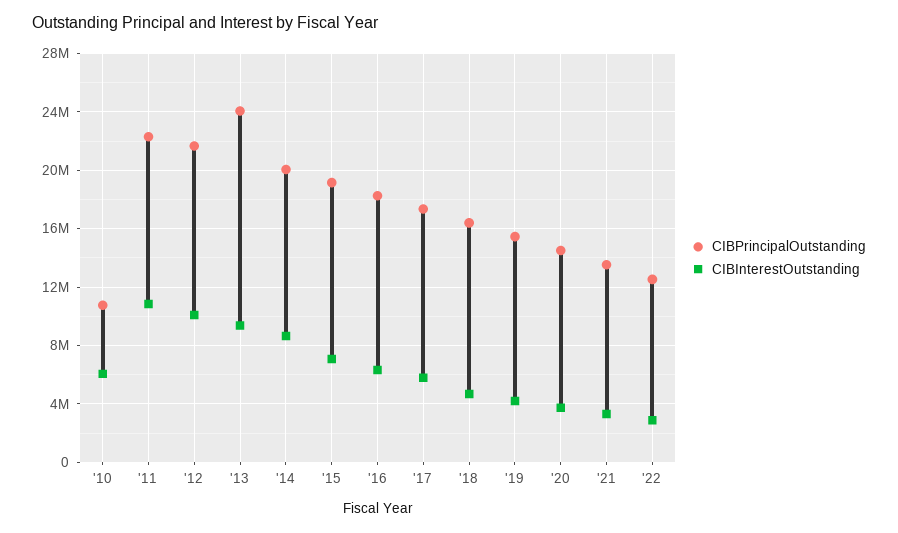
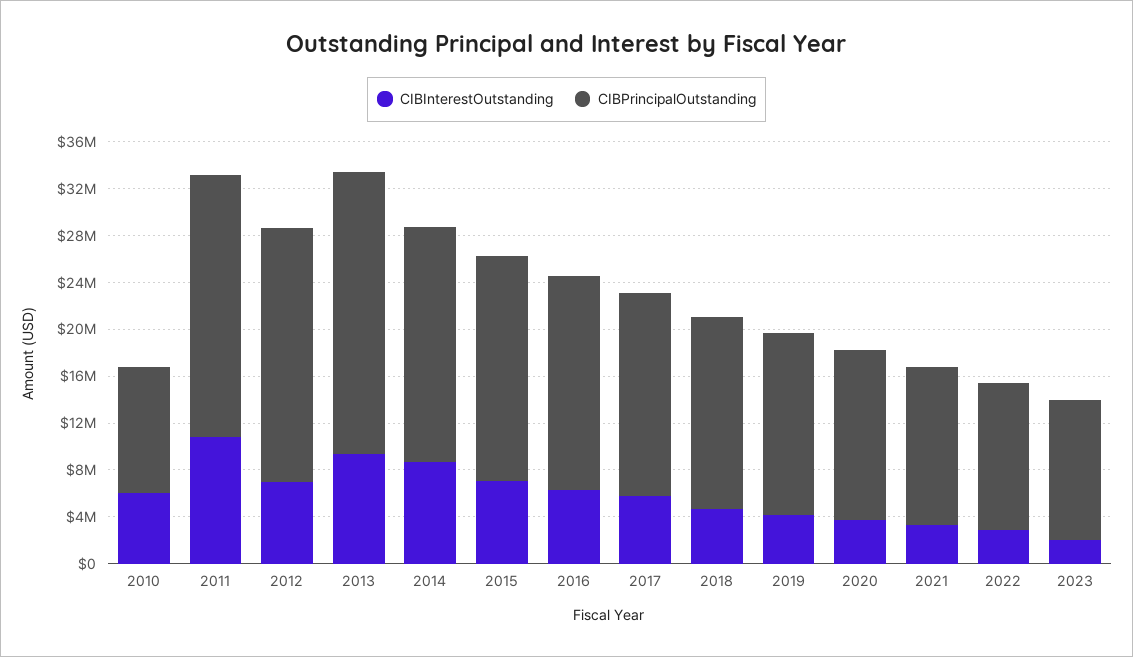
CIBInterestOutstanding, '12: 10000000 -> 7000000
CIBInterestOutstanding, 2023: none -> 2000000
CIBPrincipalOutstanding, 2023: none -> 12000000

